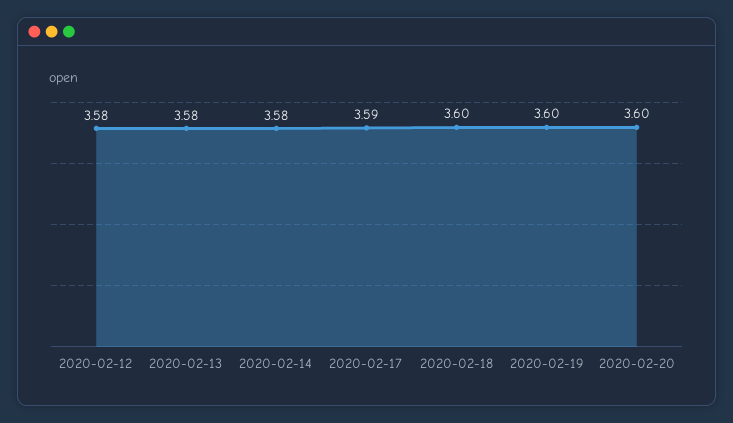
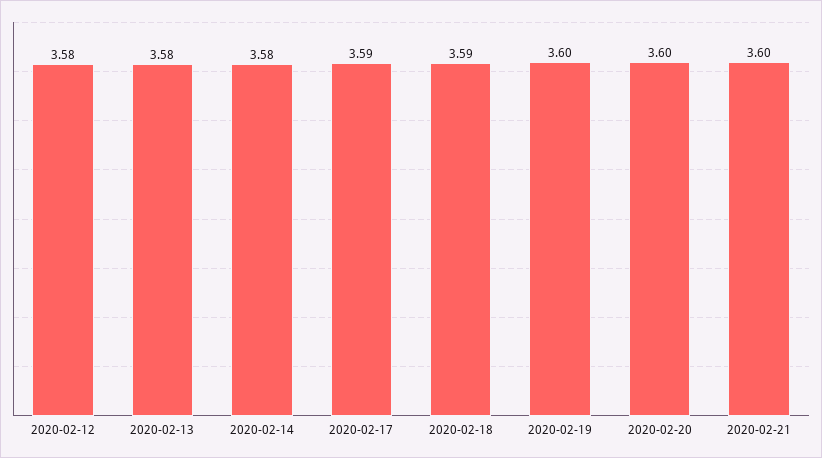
2020-02-18: 3.6 -> 3.59
2020-02-21: none -> 3.6

